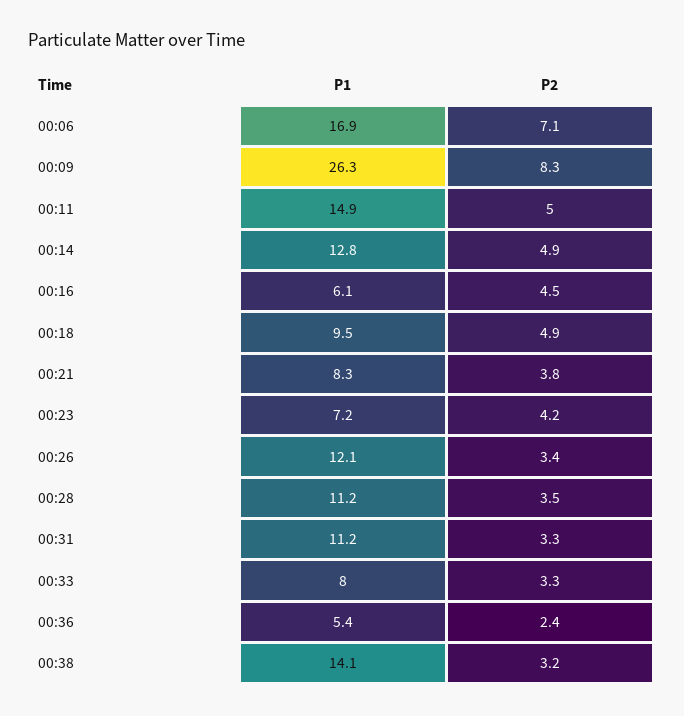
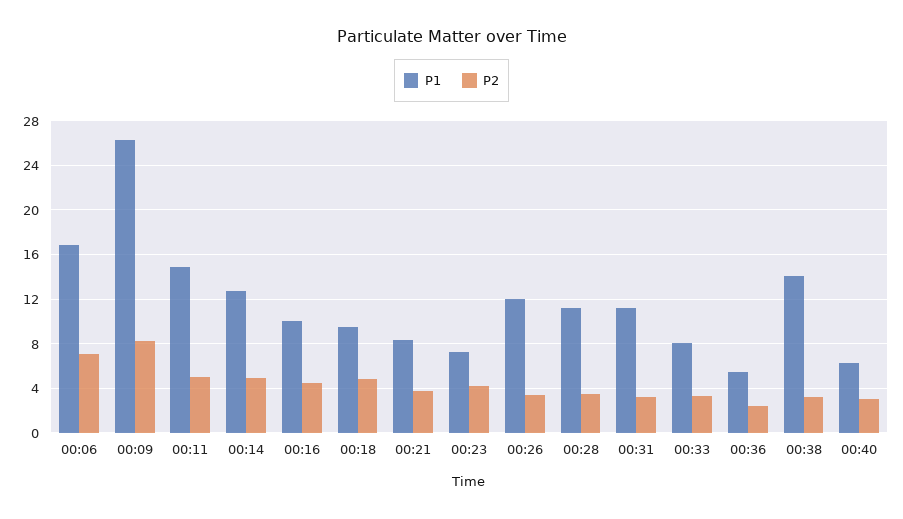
P1, 00:16: 6.1 -> 10
P1, 00:40: none -> 6
P2, 00:40: none -> 3

